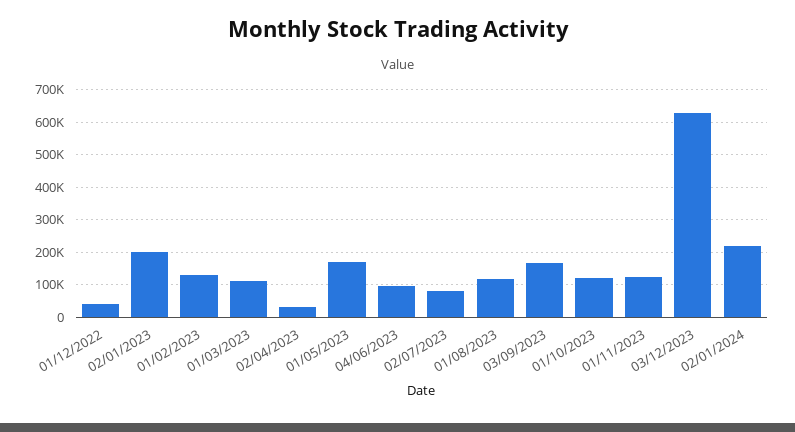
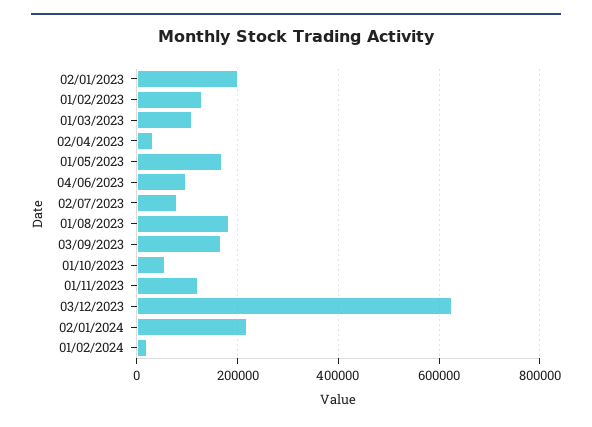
01/12/2022: 40000 -> none
01/08/2023: 120000 -> 180000
01/10/2023: 120000 -> 60000
01/02/2024: none -> 20000

